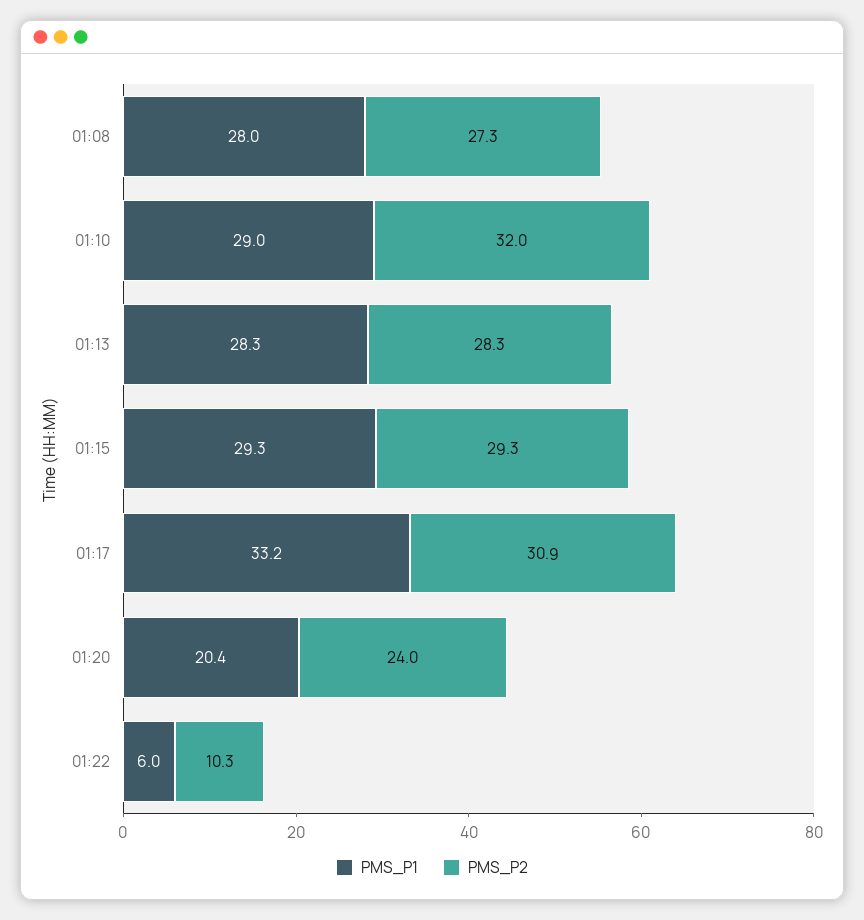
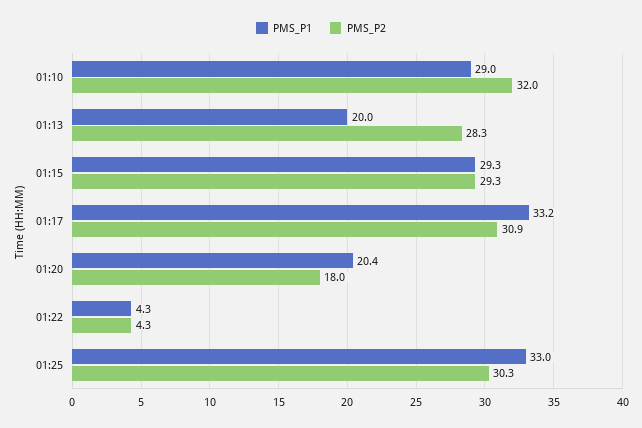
PMS_P1, 01:08: 28 -> none
PMS_P2, 01:08: 27.3 -> none
PMS_P1, 01:13: 28.3 -> 20
PMS_P2, 01:20: 24 -> 18
PMS_P1, 01:22: 6 -> 4.3
PMS_P2, 01:22: 10.3 -> 4.3
PMS_P1, 01:25: none -> 33
PMS_P2, 01:25: none -> 30.3

